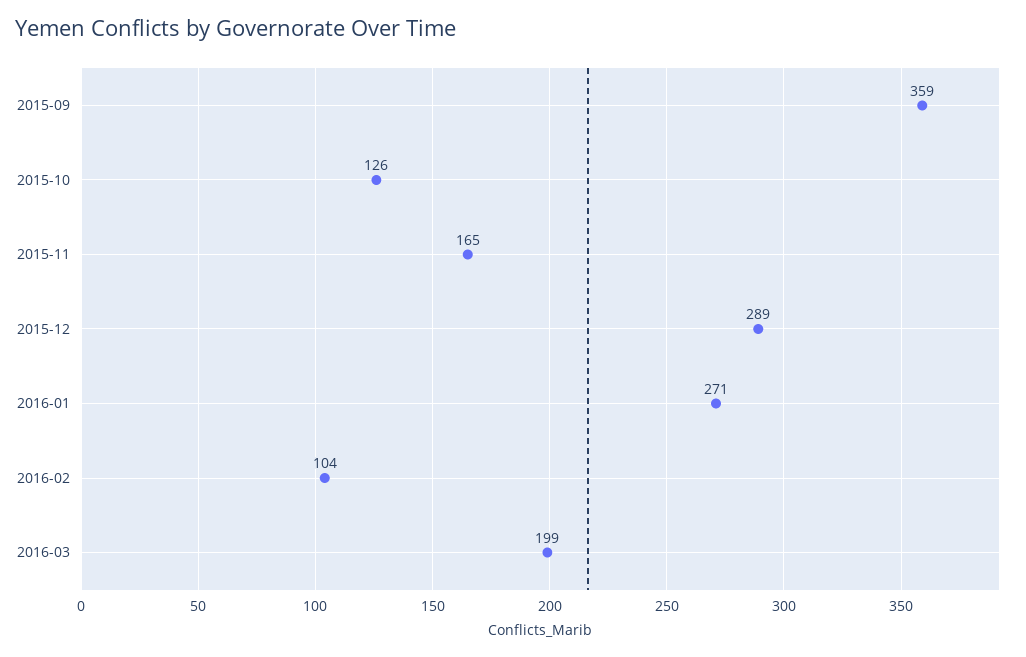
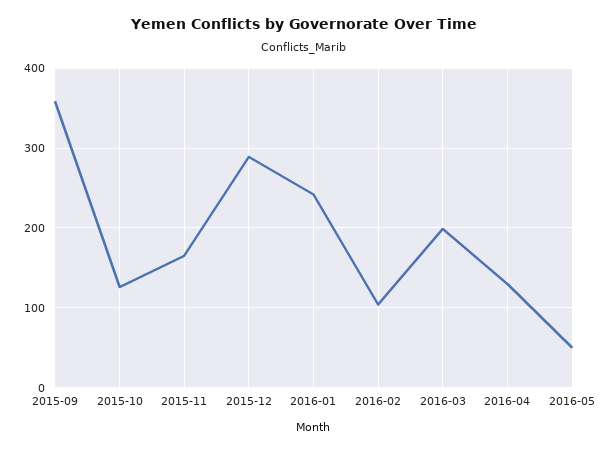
2016-01: 271 -> 240
2016-04: none -> 130
2016-05: none -> 50

